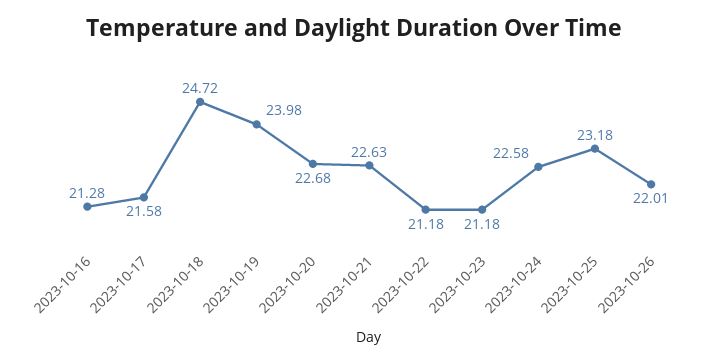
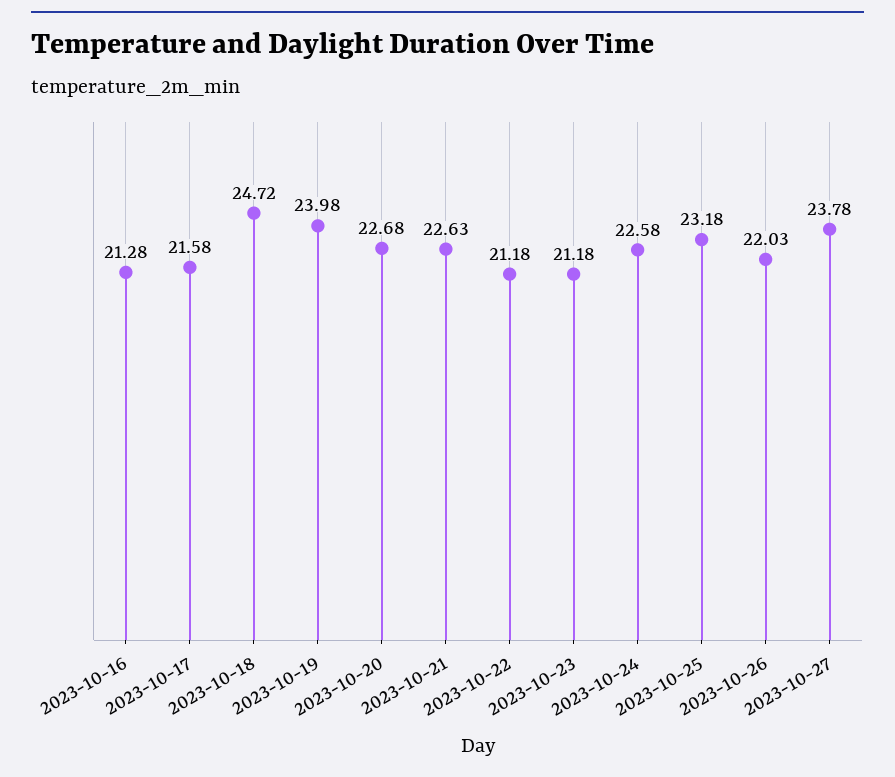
2023-10-26: 22.01 -> 22.03
2023-10-27: none -> 23.78

